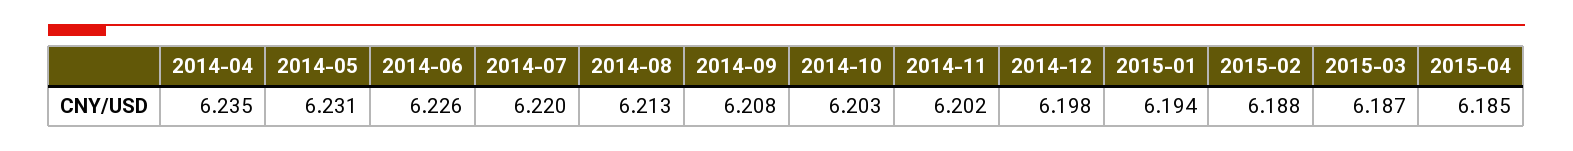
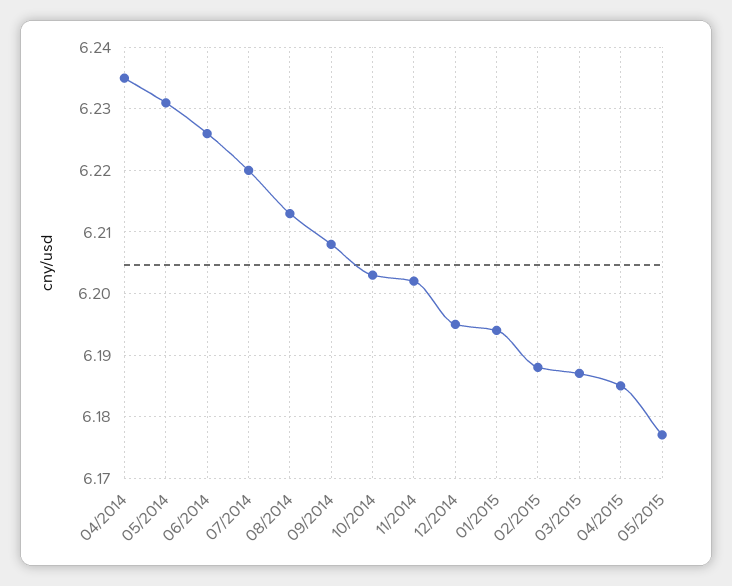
2014-12: 6.198 -> 6.195
05/2015: none -> 6.177

